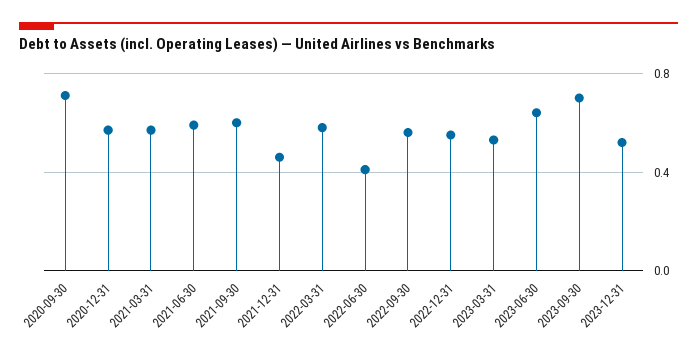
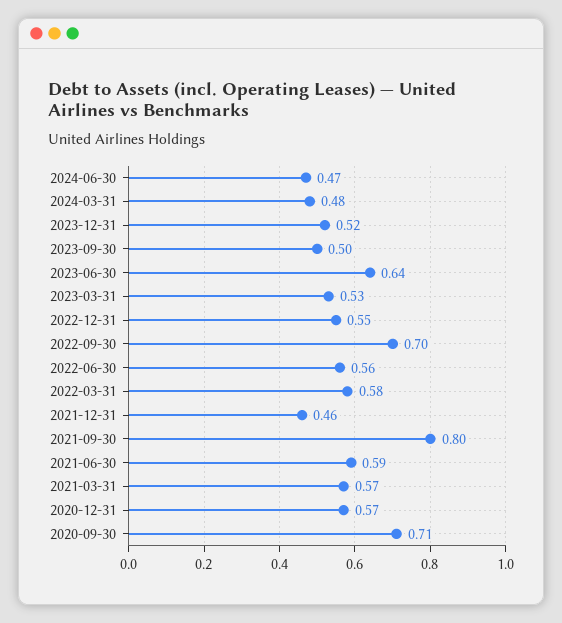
2021-09-30: 0.6 -> 0.8
2022-06-30: 0.4 -> 0.56
2022-09-30: 0.55 -> 0.7
2023-09-30: 0.7 -> 0.5
2024-06-30: none -> 0.47
2024-03-31: none -> 0.48

